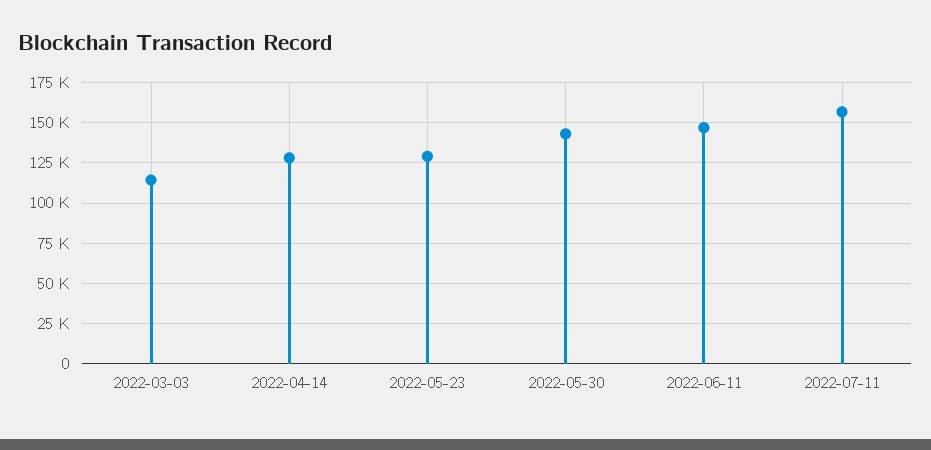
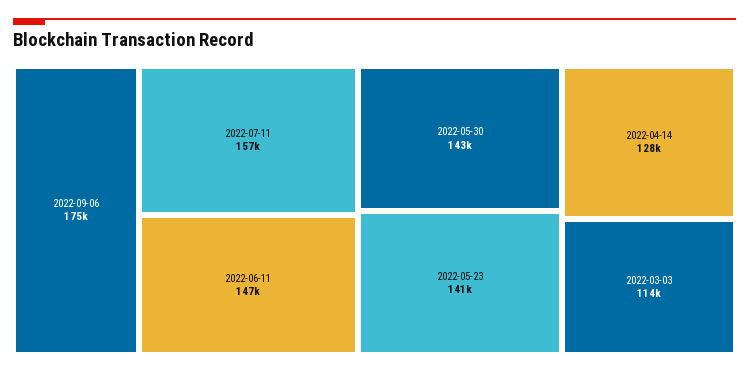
2022-05-23: 130000 -> 141000
2022-09-06: none -> 175000

